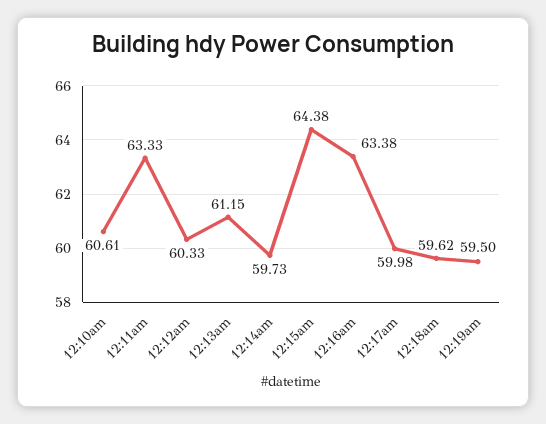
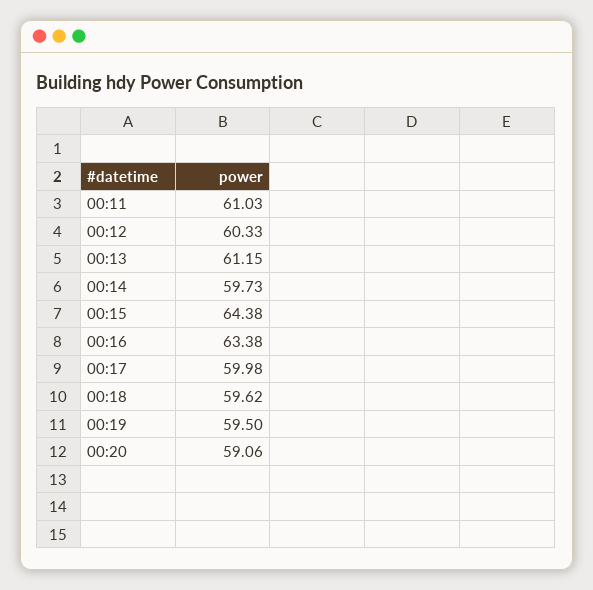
12:10am: 60.61 -> none
12:11am: 63.33 -> 61.03
00:20: none -> 59.06

